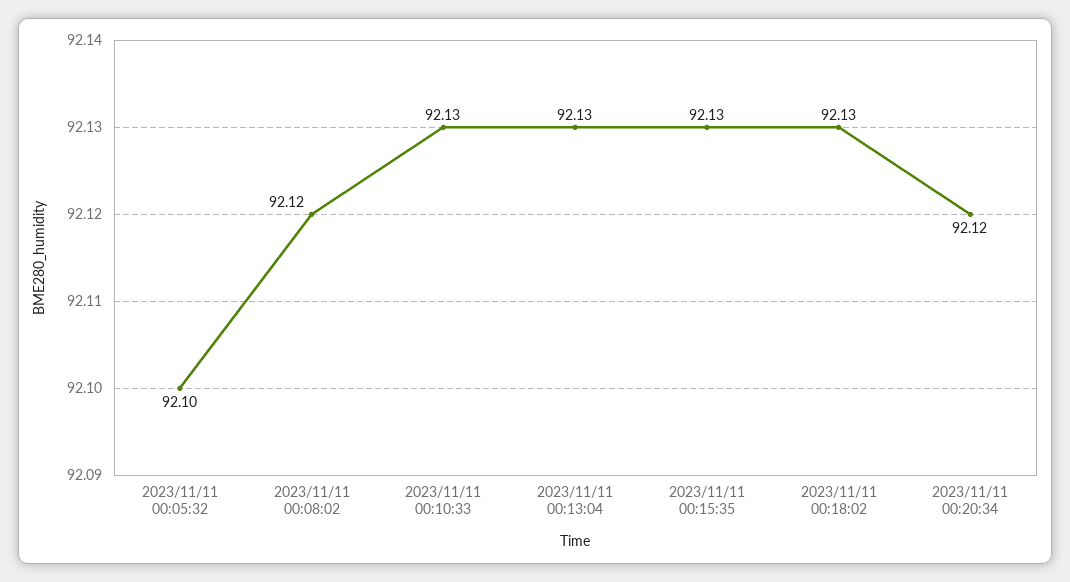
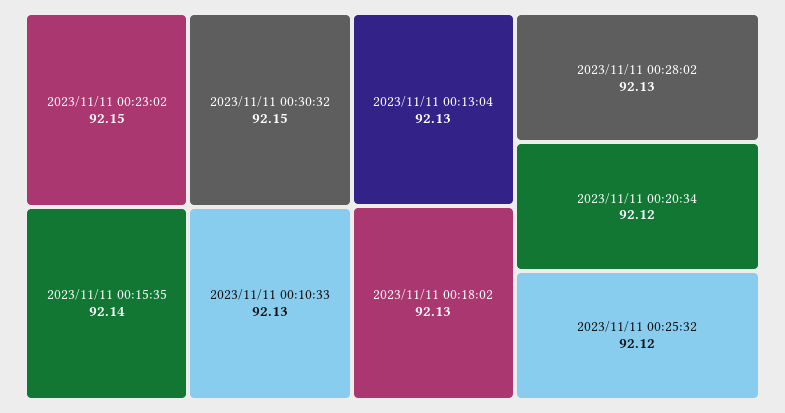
2023/11/11 00:05:32: 92.1 -> none
2023/11/11 00:08:02: 92.12 -> none
2023/11/11 00:15:35: 92.13 -> 92.14
2023/11/11 00:23:02: none -> 92.15
2023/11/11 00:30:32: none -> 92.15
2023/11/11 00:28:02: none -> 92.13
2023/11/11 00:25:32: none -> 92.12

